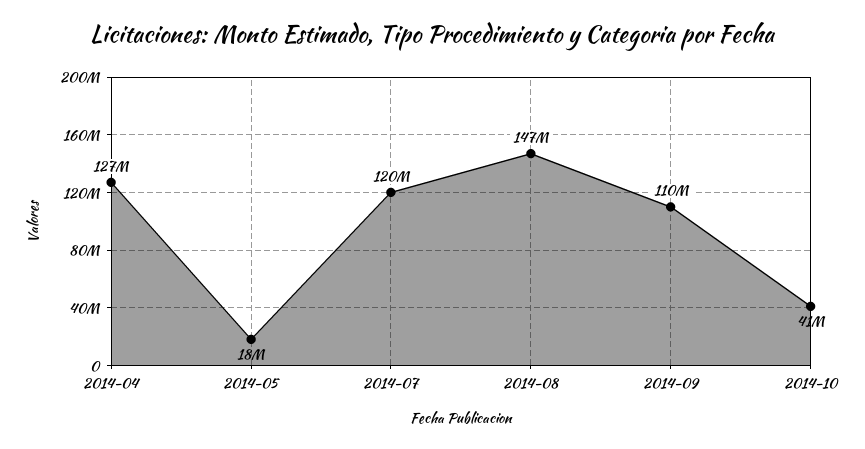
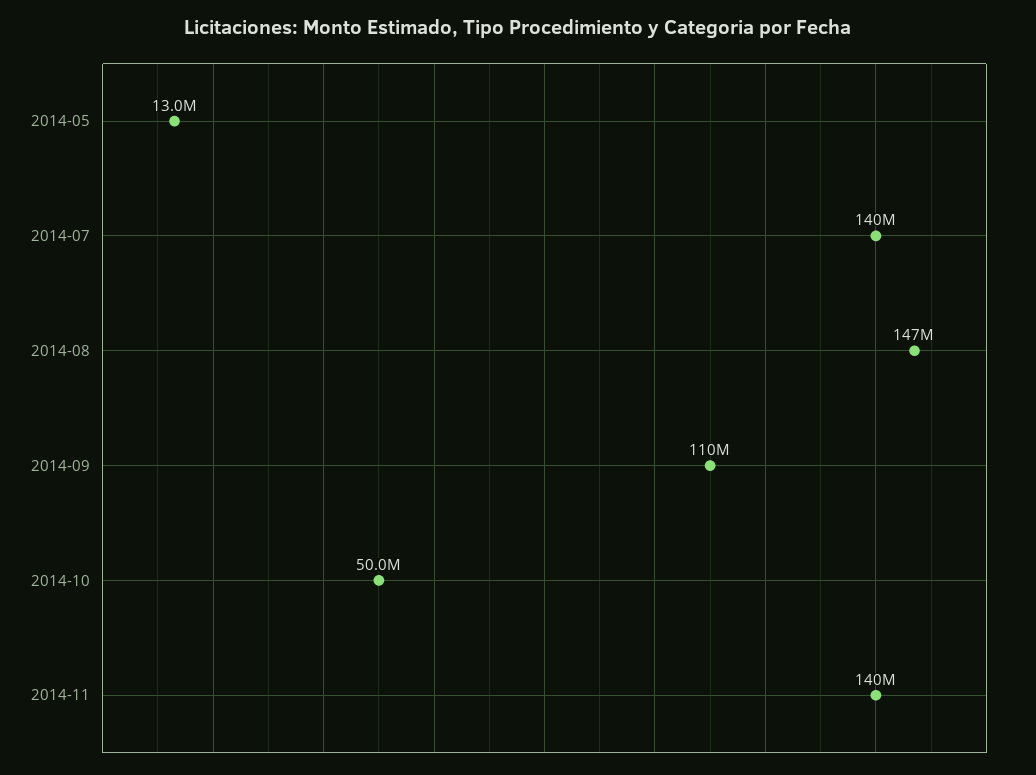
2014-04: 127000000 -> none
2014-05: 18000000 -> 13000000
2014-07: 120000000 -> 140000000
2014-10: 41000000 -> 50000000
2014-11: none -> 140000000

